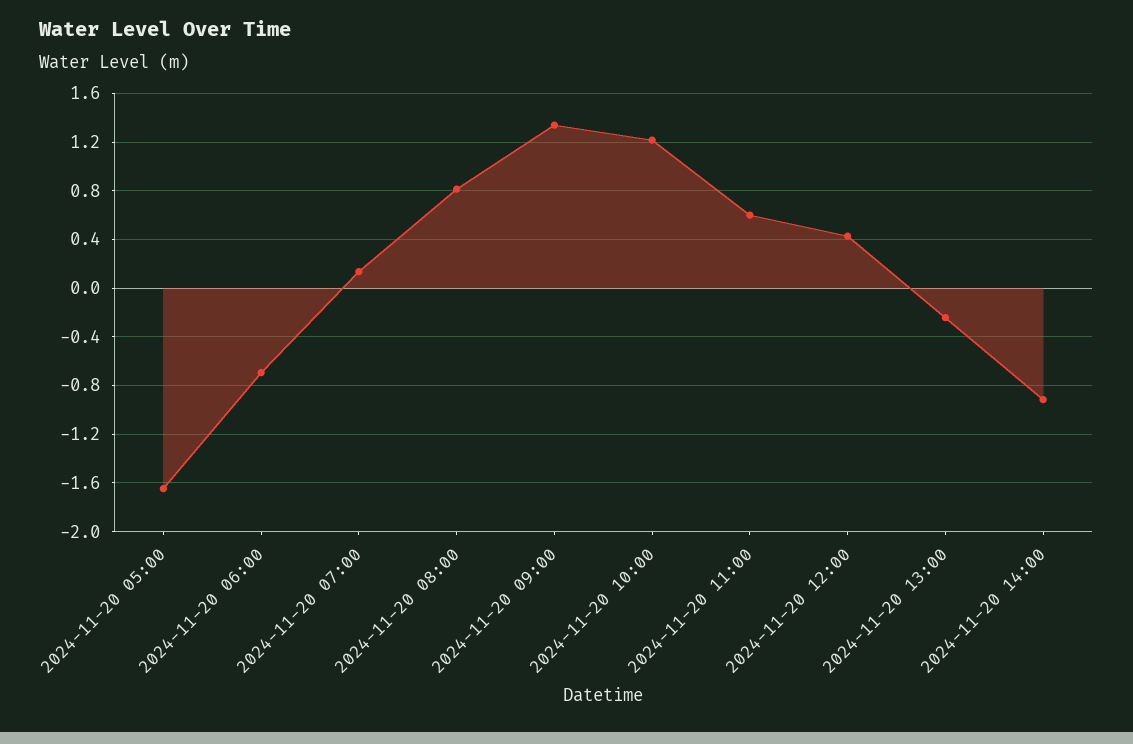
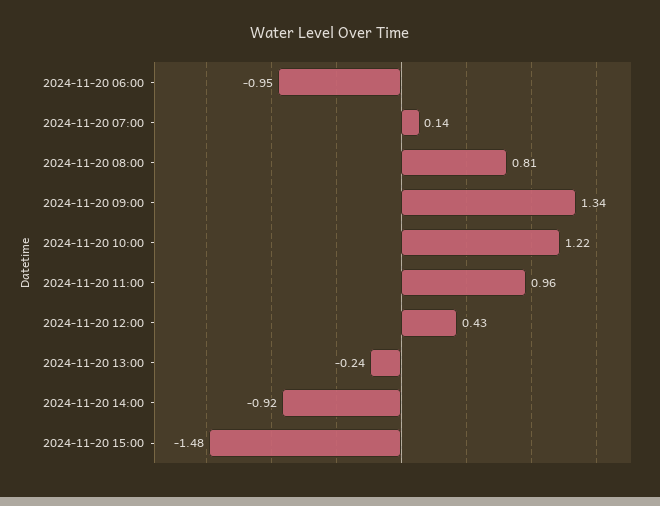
2024-11-20 05:00: -1.65 -> none
2024-11-20 06:00: -0.7 -> -0.95
2024-11-20 11:00: 0.6 -> 0.96
2024-11-20 15:00: none -> -1.48

